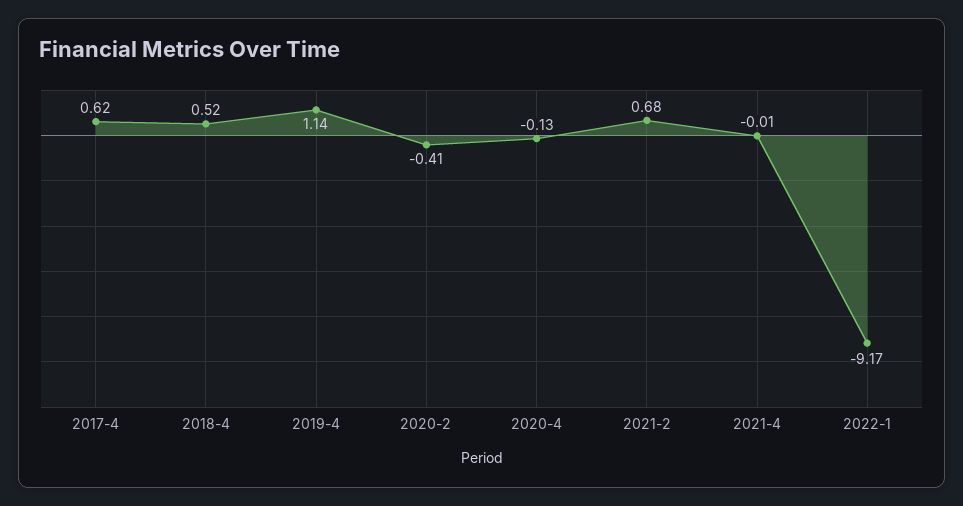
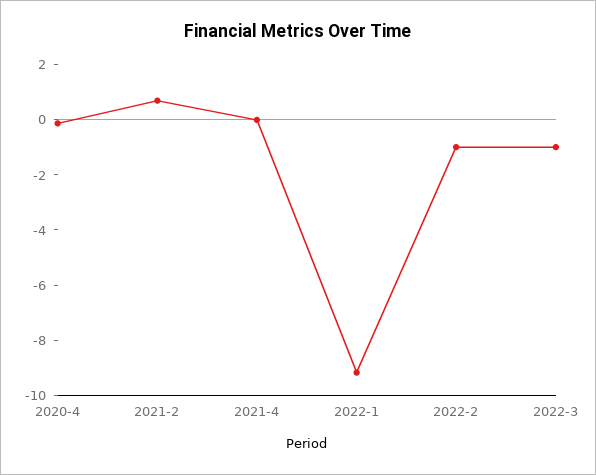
2017-4: 0.62 -> none
2018-4: 0.52 -> none
2019-4: 1.14 -> none
2020-2: -0.41 -> none
2022-2: none -> -1
2022-3: none -> -1

